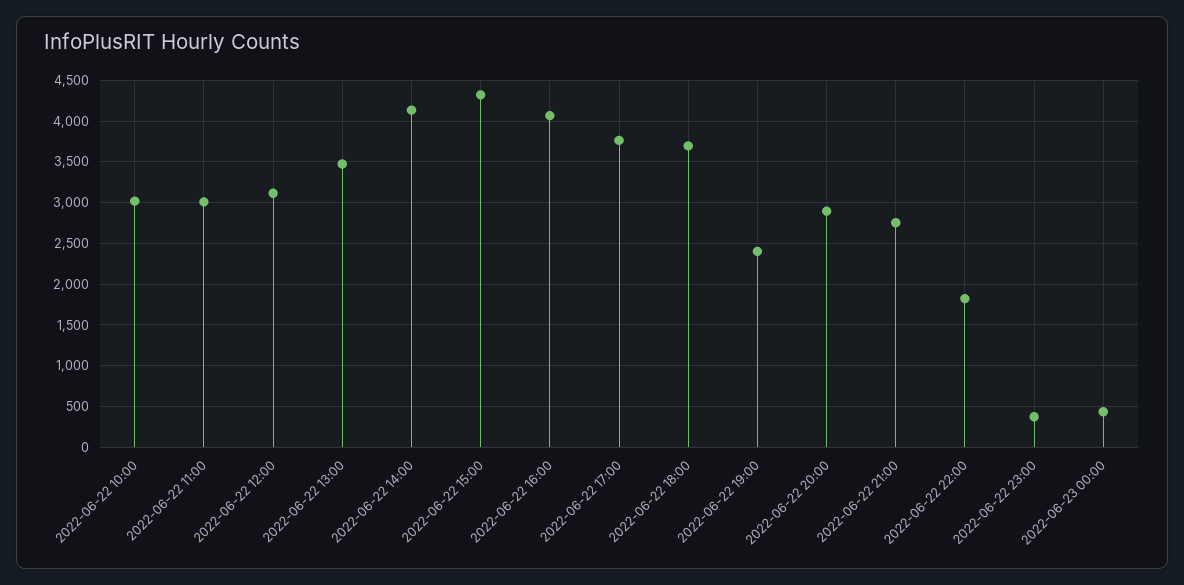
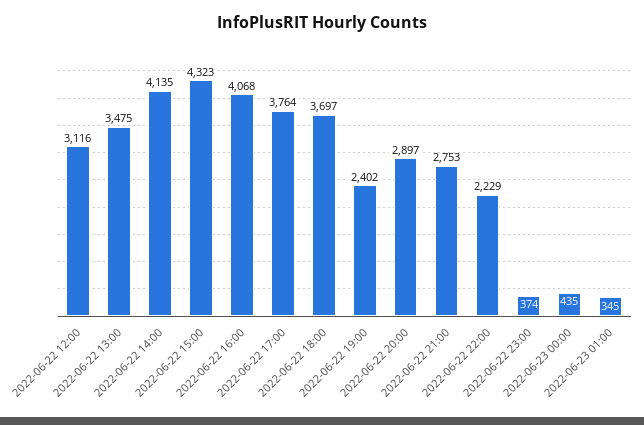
2022-06-22 10:00: 3000 -> none
2022-06-22 11:00: 3000 -> none
2022-06-22 22:00: 1800 -> 2229
2022-06-23 01:00: none -> 345

